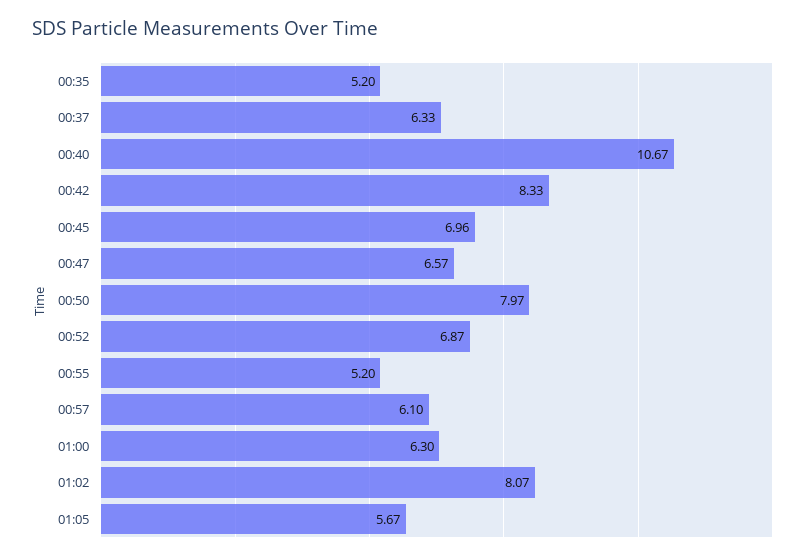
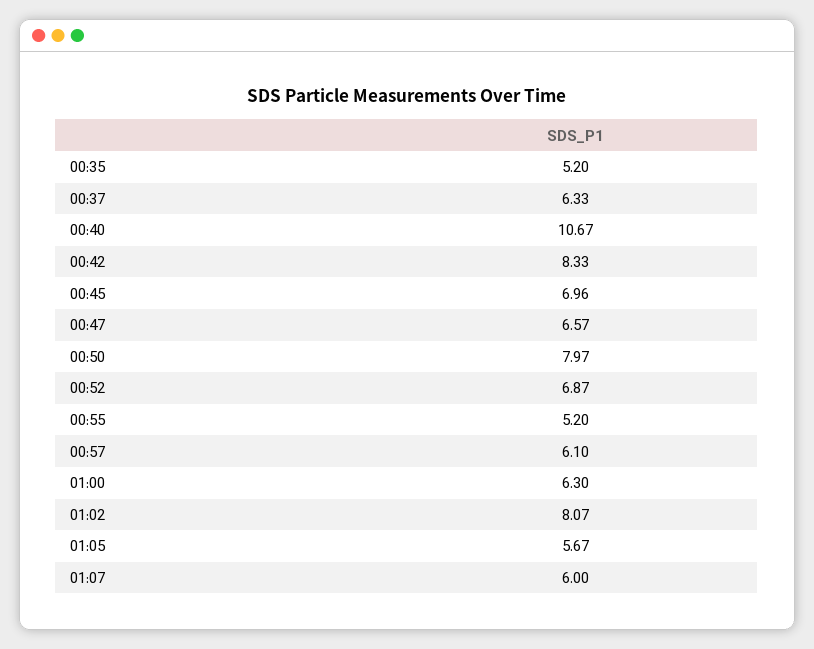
01:07: none -> 6

